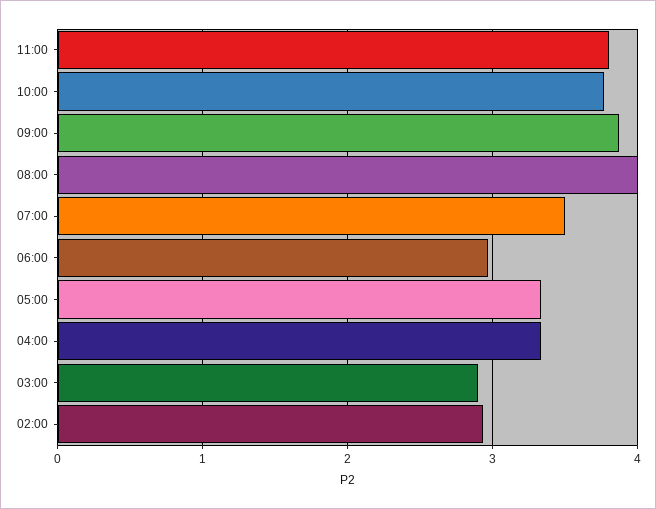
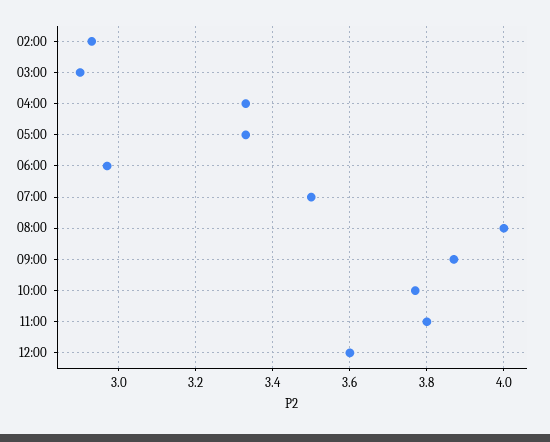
12:00: none -> 3.6

